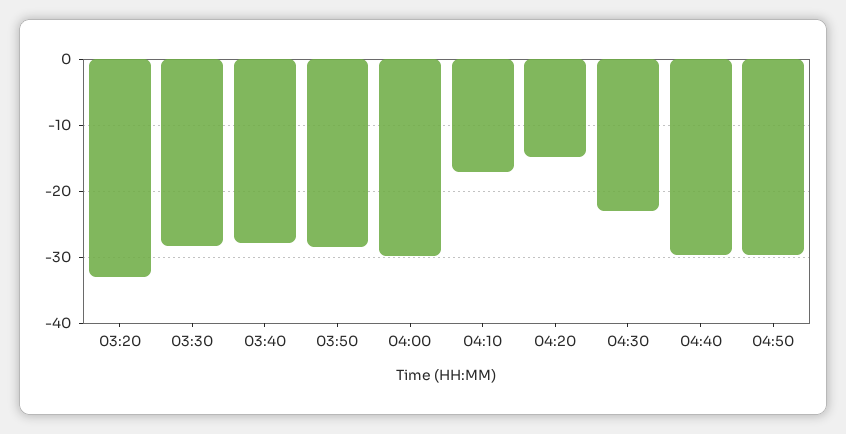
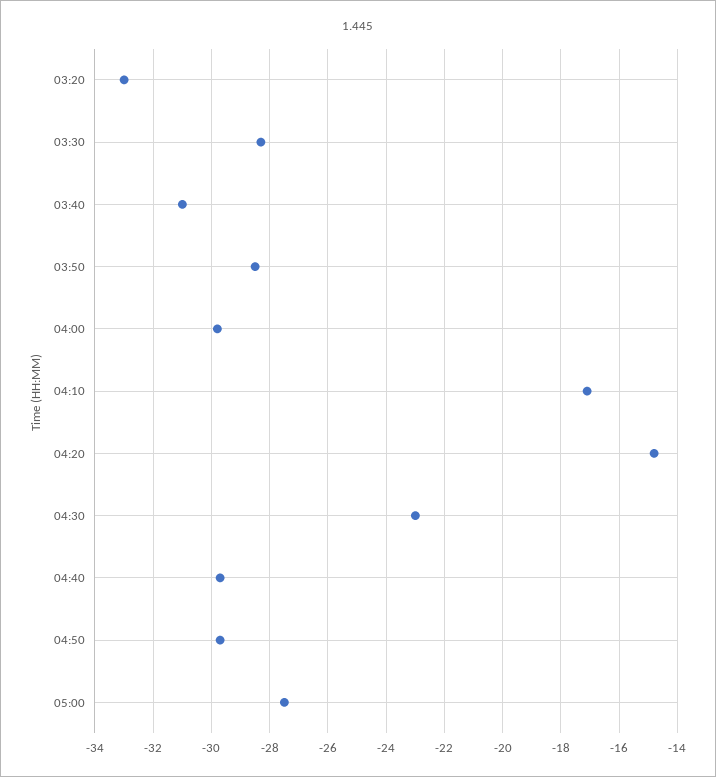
03:40: -28 -> -31
05:00: none -> -27.5

